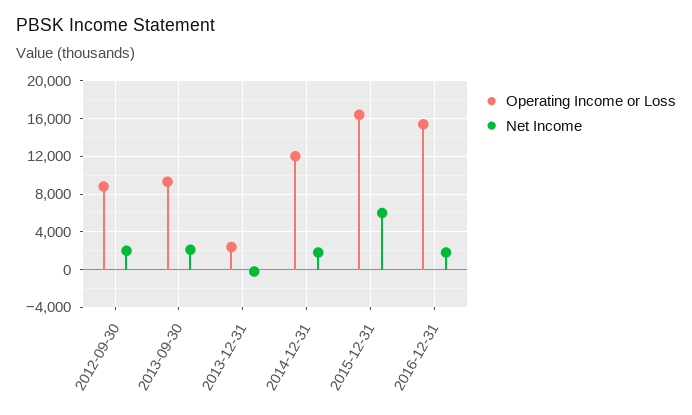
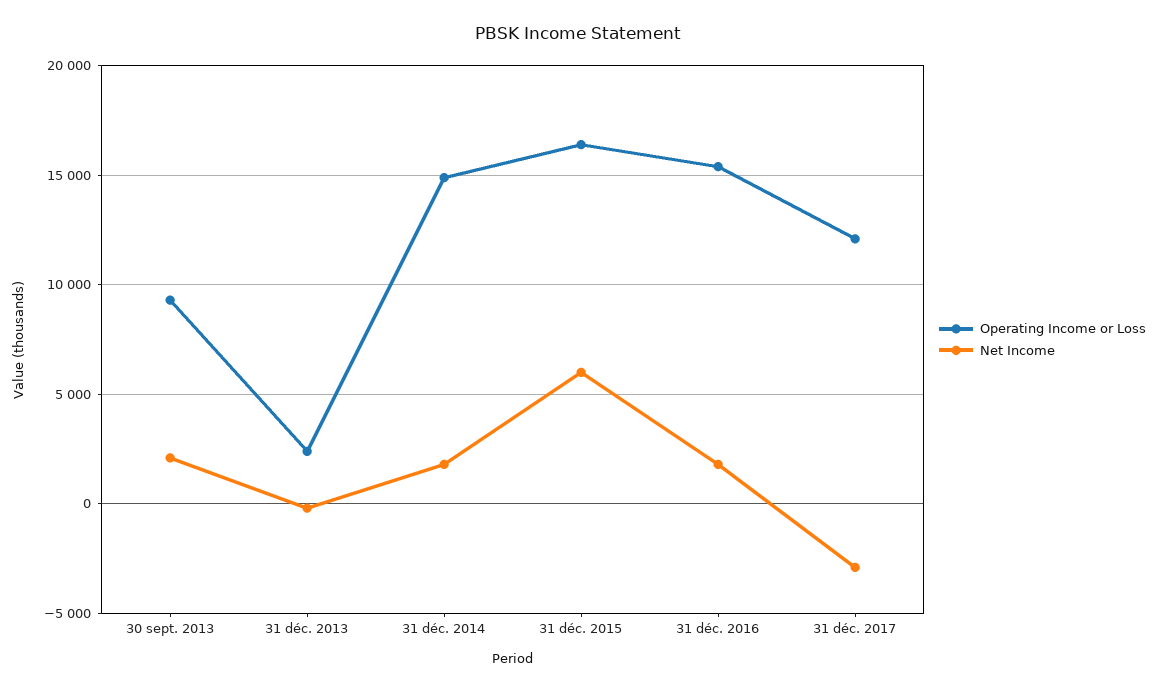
Operating Income or Loss, 2012-09-30: 9000 -> none
Net Income, 2012-09-30: 2000 -> none
Operating Income or Loss, 2014-12-31: 12000 -> 15000
Operating Income or Loss, 31 déc. 2017: none -> 12000
Net Income, 31 déc. 2017: none -> -3000

